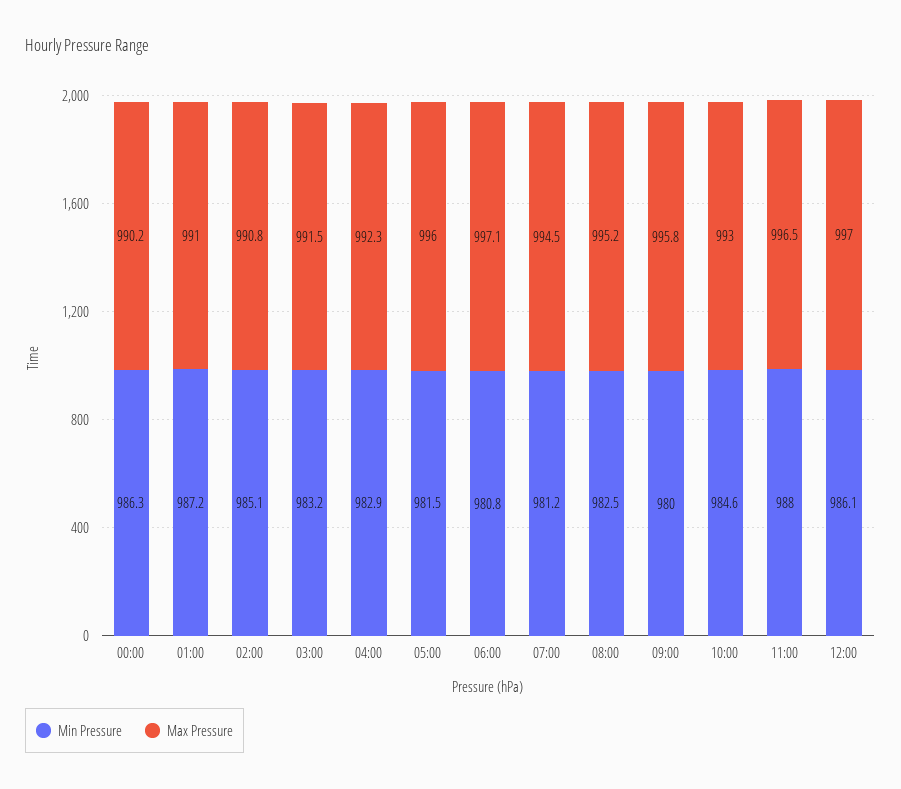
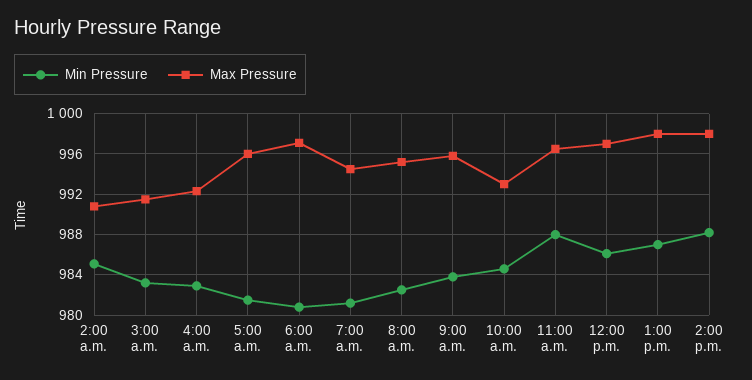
Min Pressure, 00:00: 986.3 -> none
Max Pressure, 00:00: 990.2 -> none
Min Pressure, 01:00: 987.2 -> none
Max Pressure, 01:00: 991 -> none
Min Pressure, 09:00: 980 -> 984
Min Pressure, 1:00 p.m.: none -> 987
Max Pressure, 1:00 p.m.: none -> 998
Min Pressure, 2:00 p.m.: none -> 988
Max Pressure, 2:00 p.m.: none -> 998

